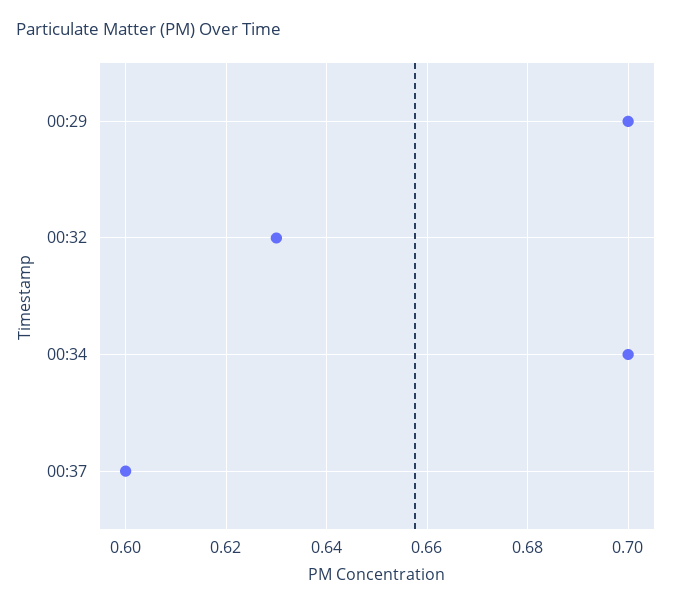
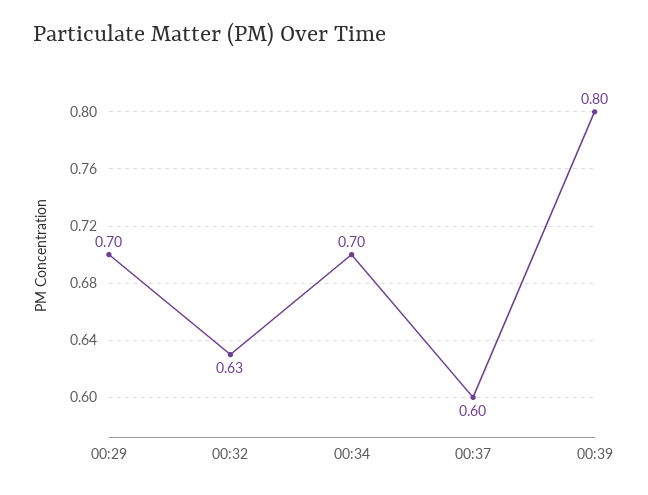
00:39: none -> 0.8

